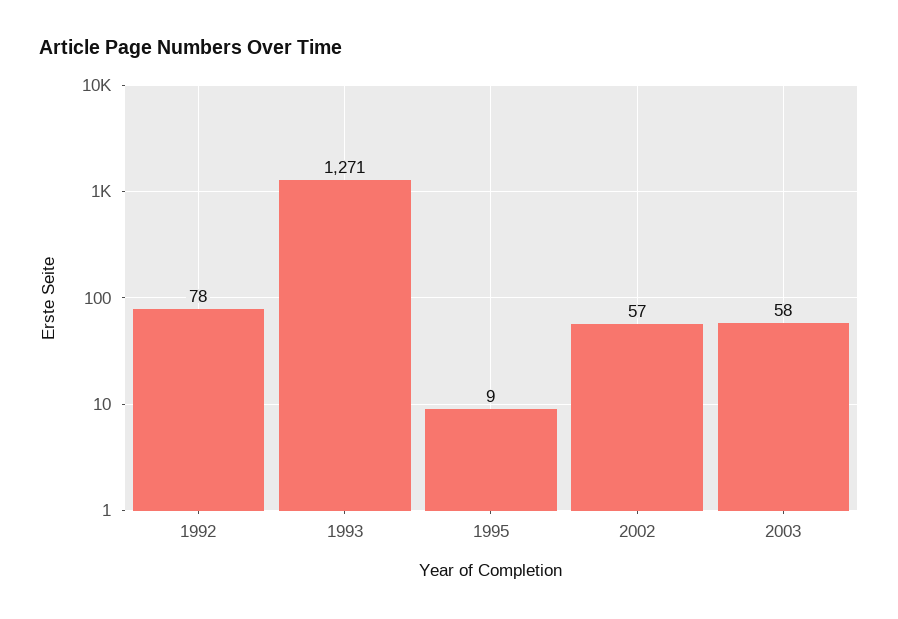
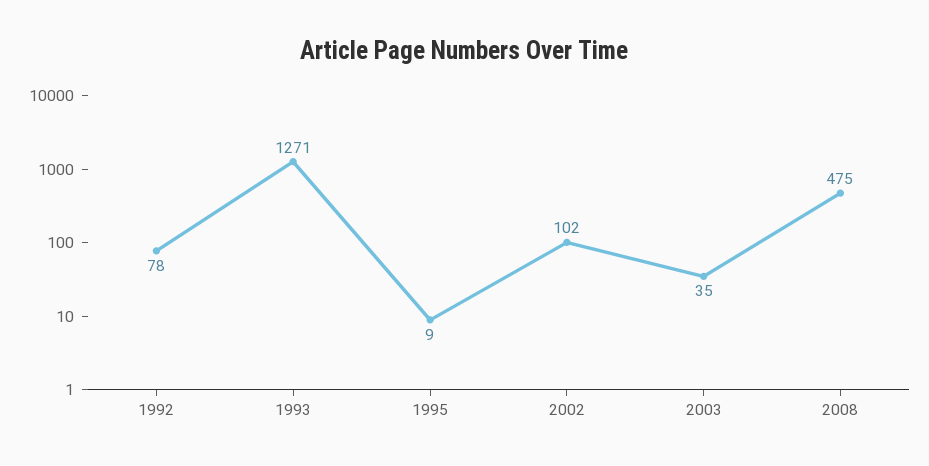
2002: 57 -> 102
2003: 58 -> 35
2008: none -> 475

